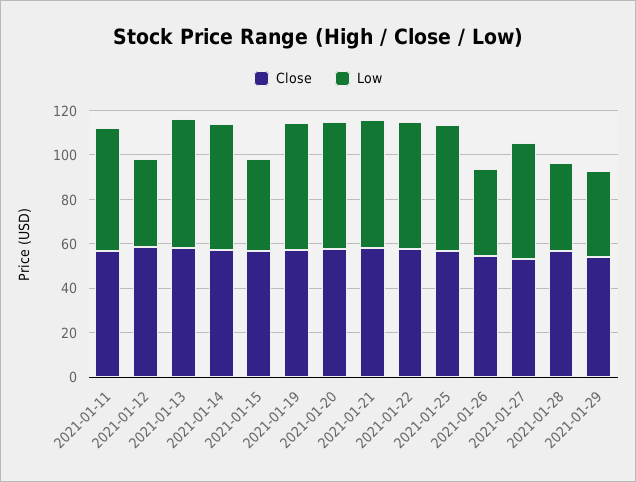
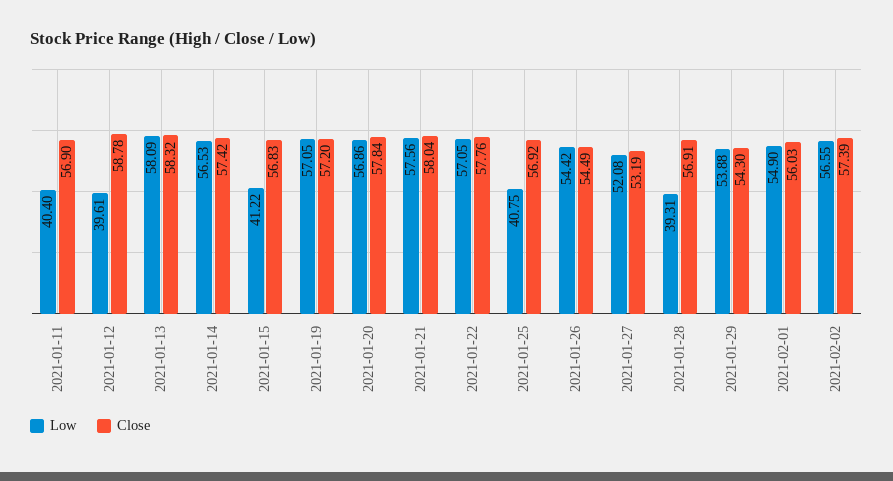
Low, 2021-01-11: 55 -> 40.4
Low, 2021-01-25: 55 -> 40.75
Low, 2021-01-26: 40 -> 54.42
Low, 2021-01-29: 40 -> 53.88
Low, 2021-02-01: none -> 54.9
Close, 2021-02-01: none -> 56.03
Low, 2021-02-02: none -> 56.55
Close, 2021-02-02: none -> 57.39

